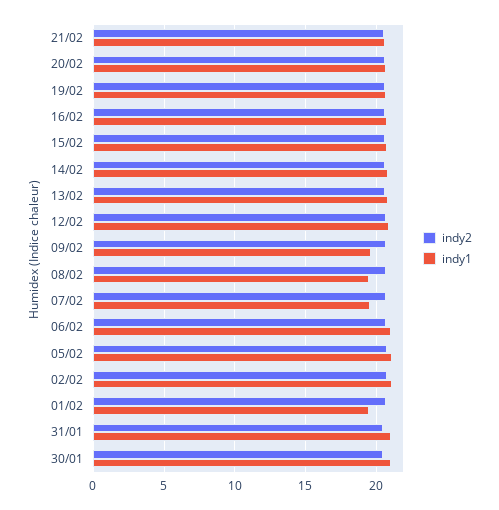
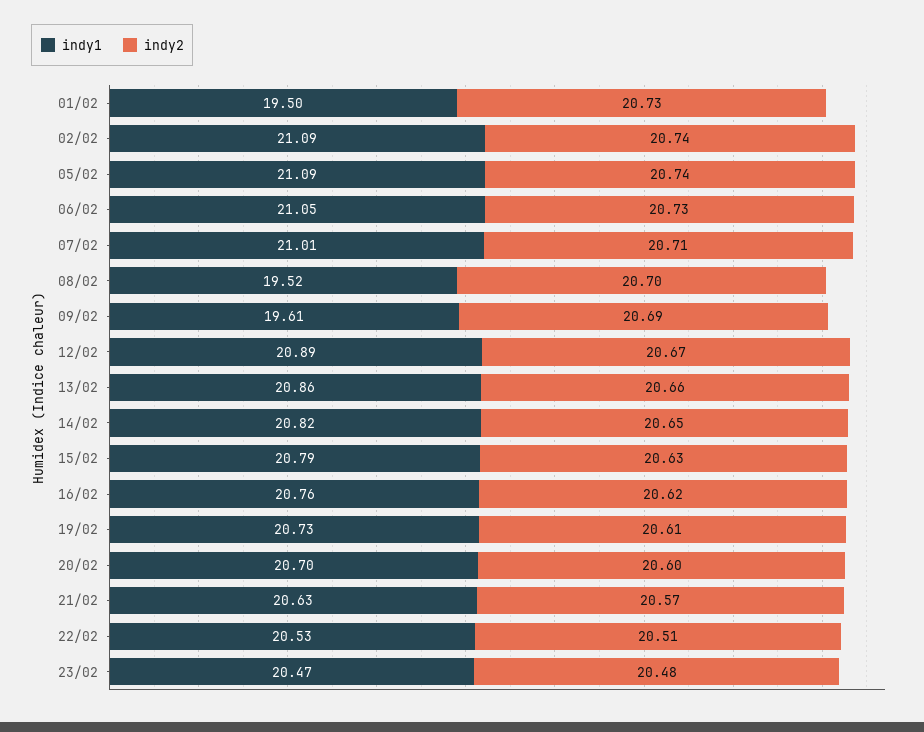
indy1, 07/02: 19.5 -> 21.01
indy2, 31/01: 20.5 -> none
indy1, 31/01: 21 -> none
indy2, 30/01: 20.5 -> none
indy1, 30/01: 21 -> none
indy1, 22/02: none -> 20.53
indy2, 22/02: none -> 20.51
indy1, 23/02: none -> 20.47
indy2, 23/02: none -> 20.48

